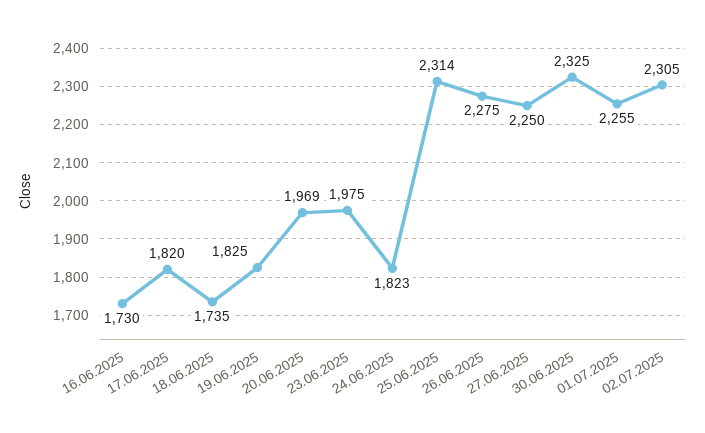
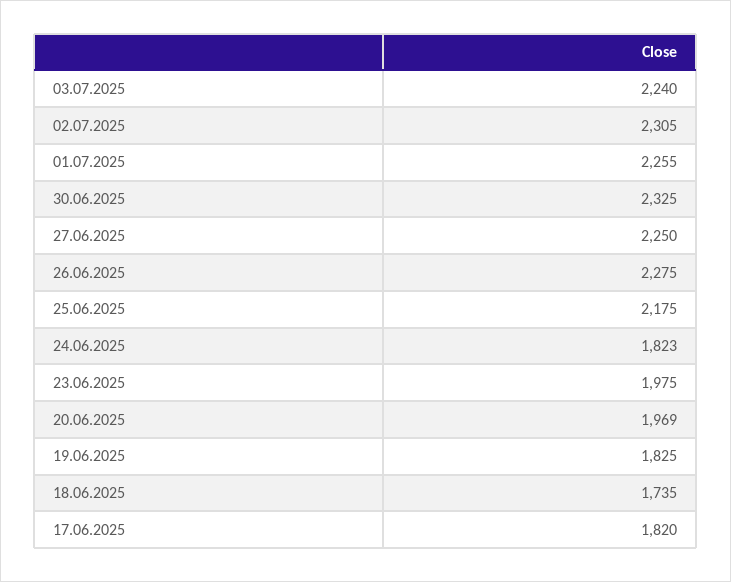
16.06.2025: 1730 -> none
25.06.2025: 2314 -> 2175
03.07.2025: none -> 2240

